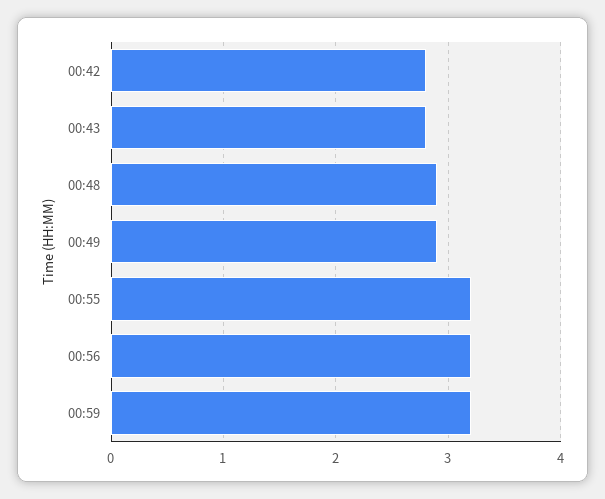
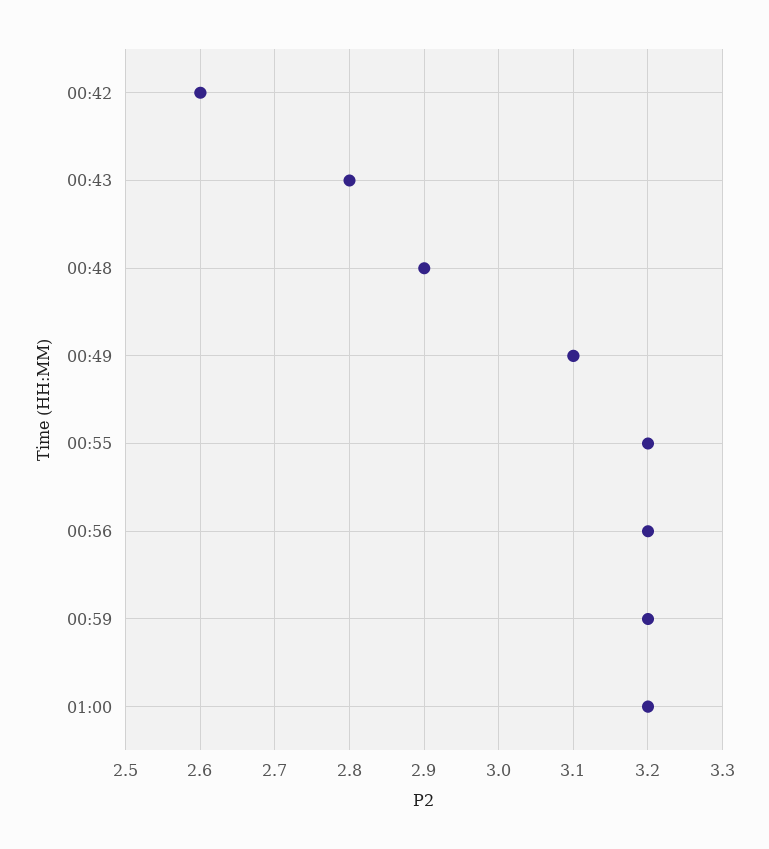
00:42: 2.8 -> 2.6
00:49: 2.9 -> 3.1
01:00: none -> 3.2

